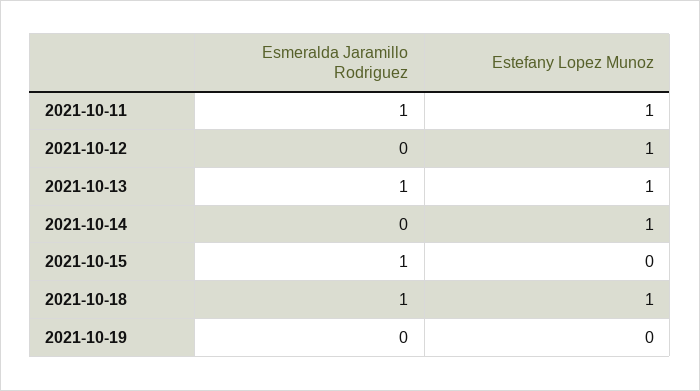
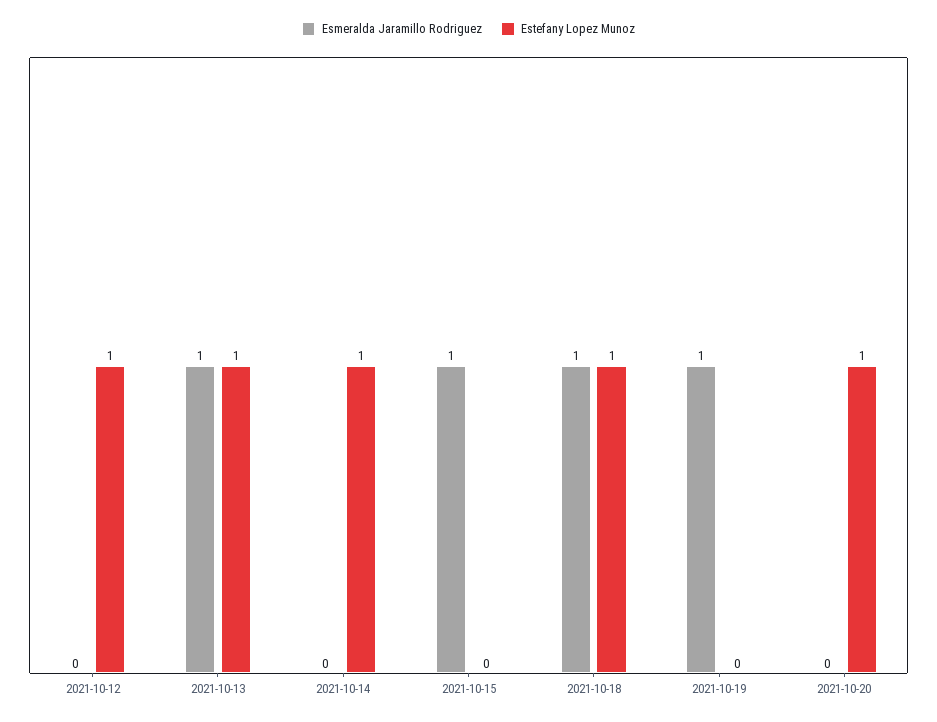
Esmeralda Jaramillo Rodriguez, 2021-10-11: 1 -> none
Estefany Lopez Munoz, 2021-10-11: 1 -> none
Esmeralda Jaramillo Rodriguez, 2021-10-19: 0 -> 1
Esmeralda Jaramillo Rodriguez, 2021-10-20: none -> 0
Estefany Lopez Munoz, 2021-10-20: none -> 1

